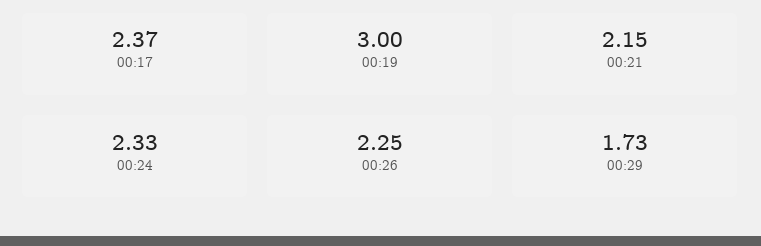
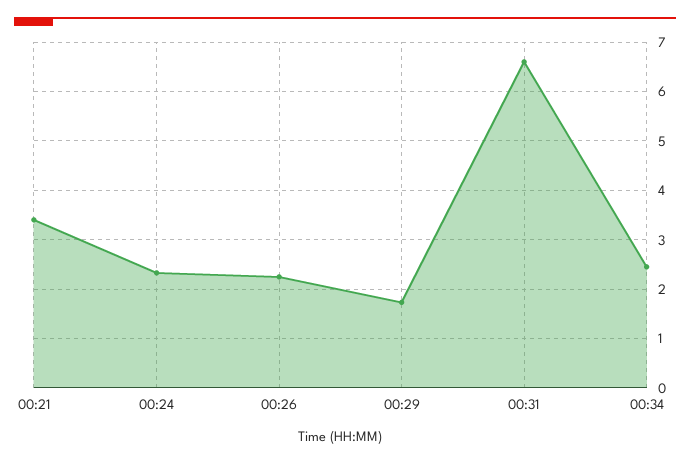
00:17: 2.37 -> none
00:19: 3 -> none
00:21: 2.15 -> 3.4
00:31: none -> 6.6
00:34: none -> 2.4

